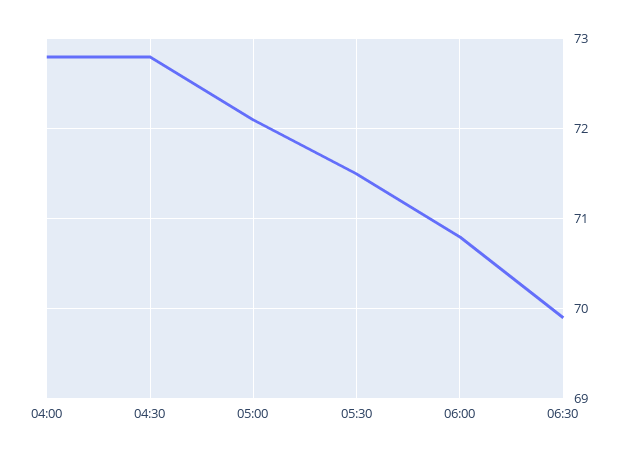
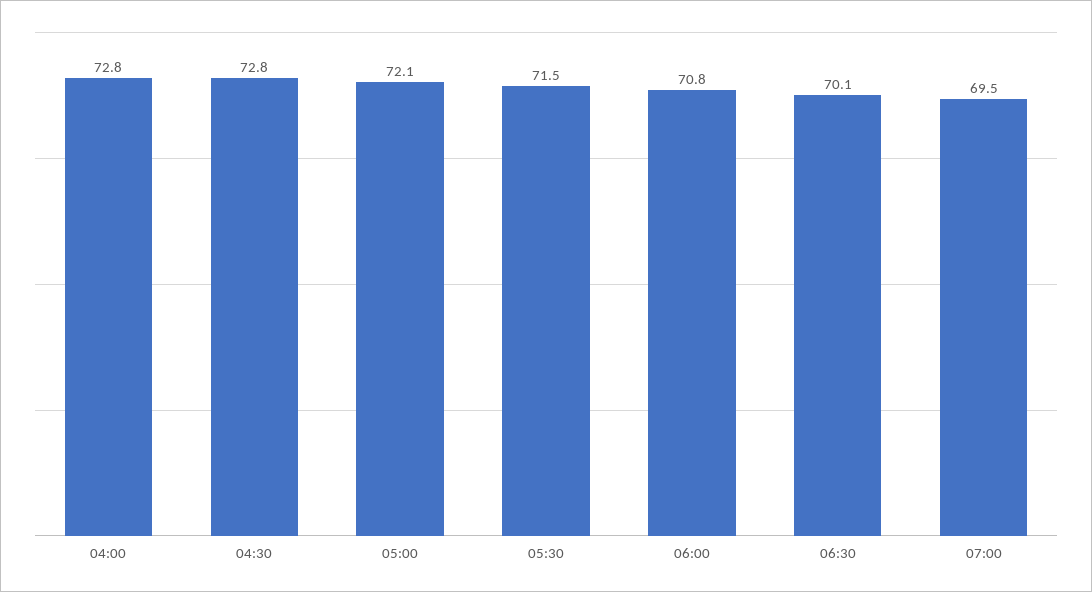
06:30: 69.9 -> 70.1
07:00: none -> 69.5

